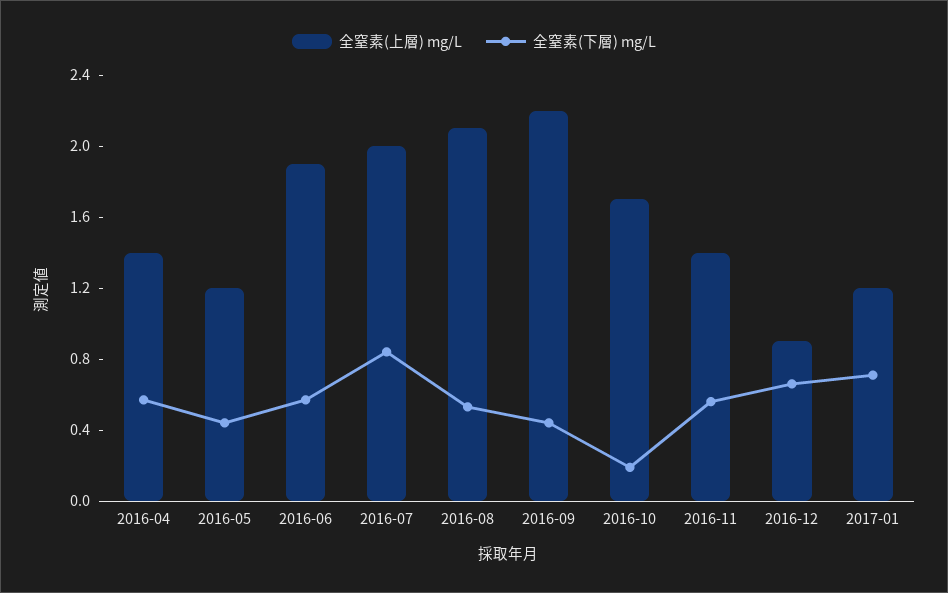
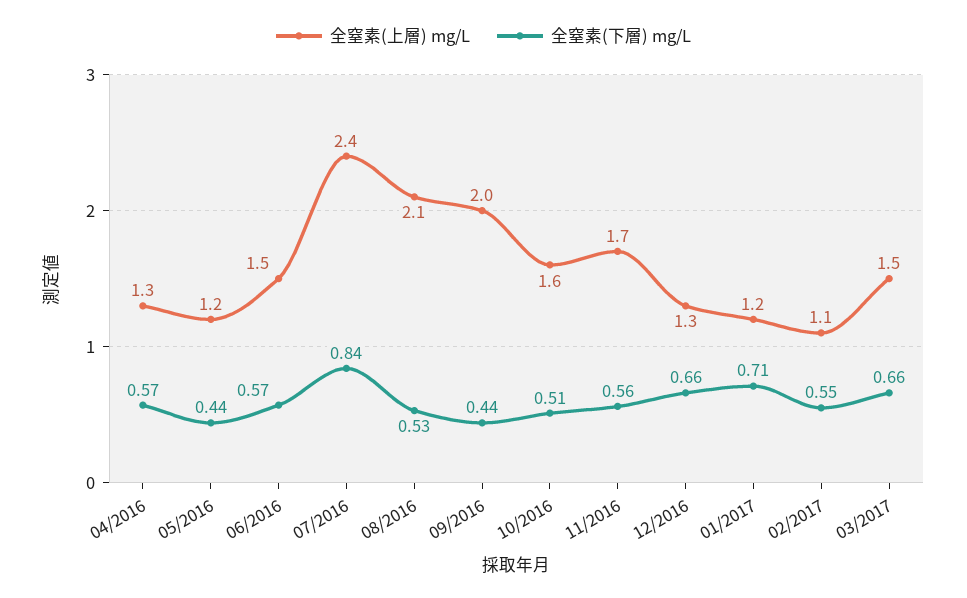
全窒素(上層) mg/L, 2016-04: 1.4 -> 1.3
全窒素(上層) mg/L, 2016-06: 1.9 -> 1.5
全窒素(上層) mg/L, 2016-07: 2 -> 2.4
全窒素(上層) mg/L, 2016-09: 2.2 -> 2
全窒素(上層) mg/L, 2016-10: 1.7 -> 1.6
全窒素(下層) mg/L, 2016-10: 0.2 -> 0.51
全窒素(上層) mg/L, 2016-11: 1.4 -> 1.7
全窒素(上層) mg/L, 2016-12: 0.9 -> 1.3
全窒素(上層) mg/L, 02/2017: none -> 1.1
全窒素(下層) mg/L, 02/2017: none -> 0.55
全窒素(上層) mg/L, 03/2017: none -> 1.5
全窒素(下層) mg/L, 03/2017: none -> 0.66

